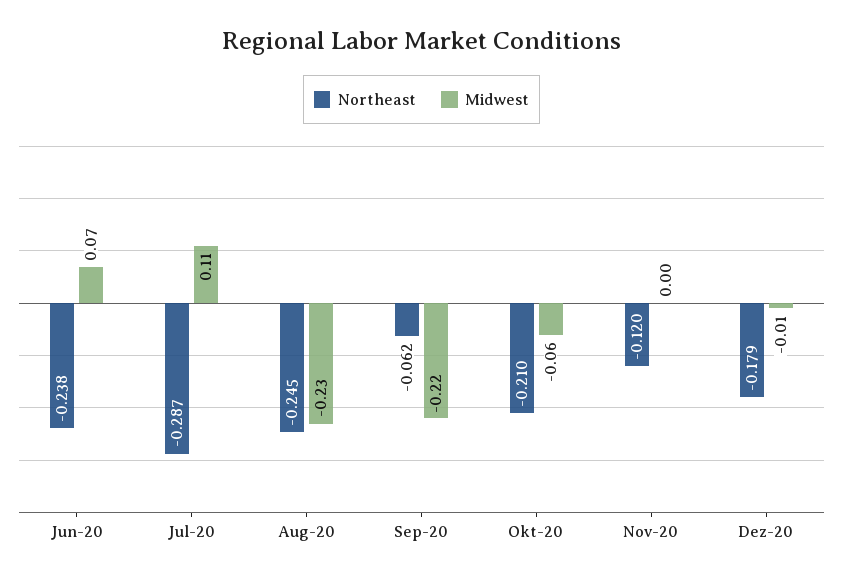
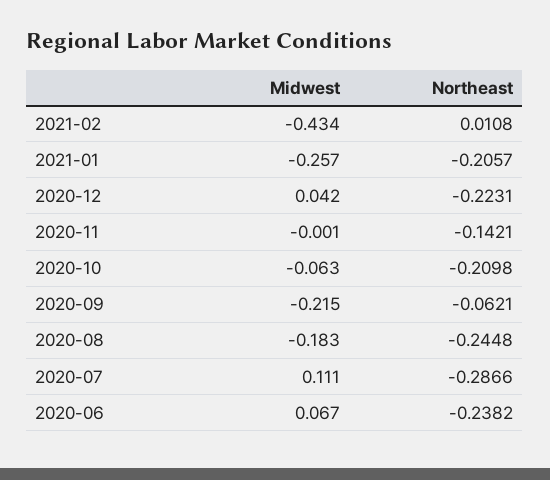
Midwest, Aug-20: -0.23 -> -0.183
Northeast, Nov-20: -0.12 -> -0.1421
Northeast, Dez-20: -0.179 -> -0.2231
Midwest, Dez-20: -0.01 -> 0.042
Midwest, 2021-02: none -> -0.434
Northeast, 2021-02: none -> 0.0108
Midwest, 2021-01: none -> -0.257
Northeast, 2021-01: none -> -0.2057

